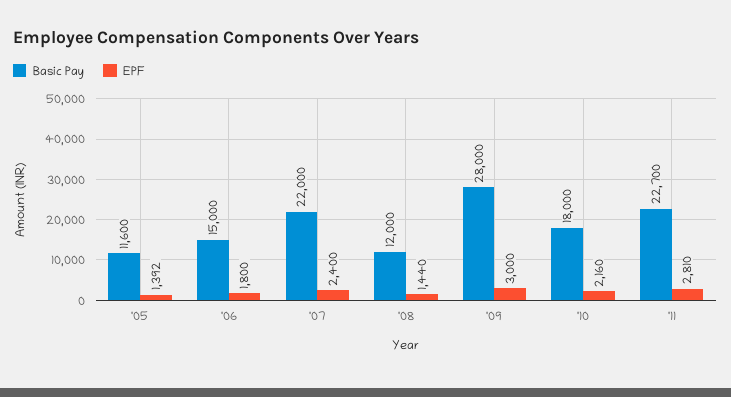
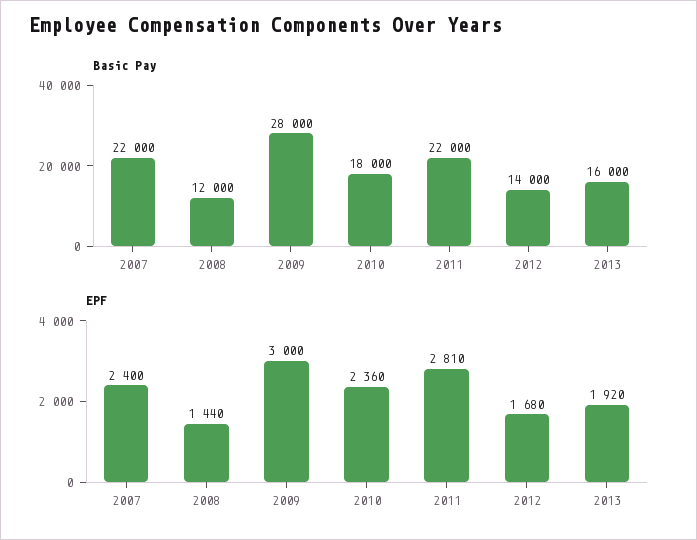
Basic Pay, '05: 11600 -> none
EPF, '05: 1392 -> none
Basic Pay, '06: 15000 -> none
EPF, '06: 1800 -> none
EPF, '10: 2160 -> 2360
Basic Pay, '11: 22700 -> 22000
Basic Pay, 2012: none -> 14000
Basic Pay, 2013: none -> 16000
EPF, 2012: none -> 1680
EPF, 2013: none -> 1920

